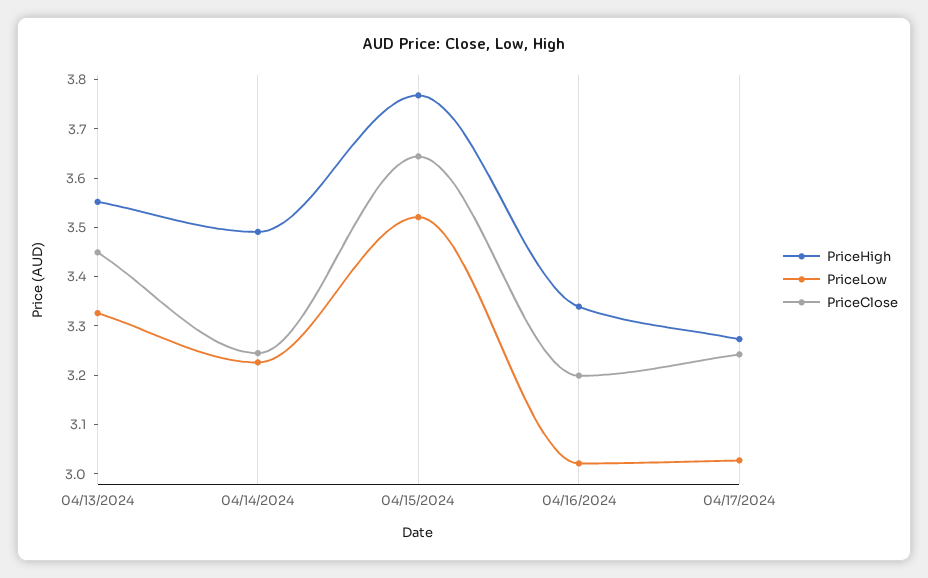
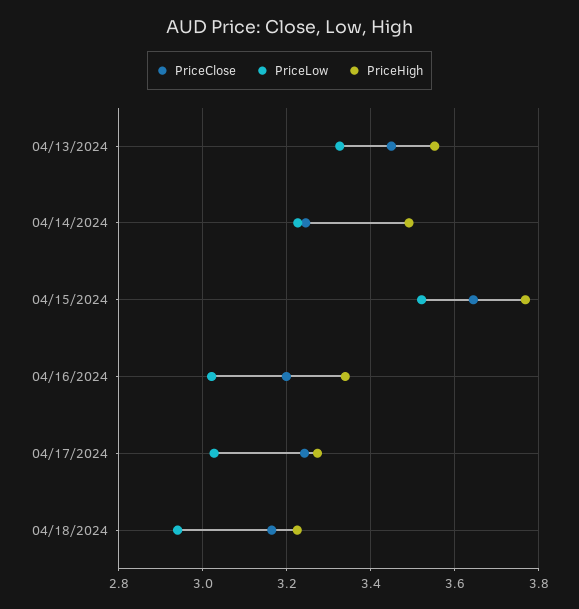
PriceClose, 04/18/2024: none -> 3.16
PriceLow, 04/18/2024: none -> 2.94
PriceHigh, 04/18/2024: none -> 3.22

